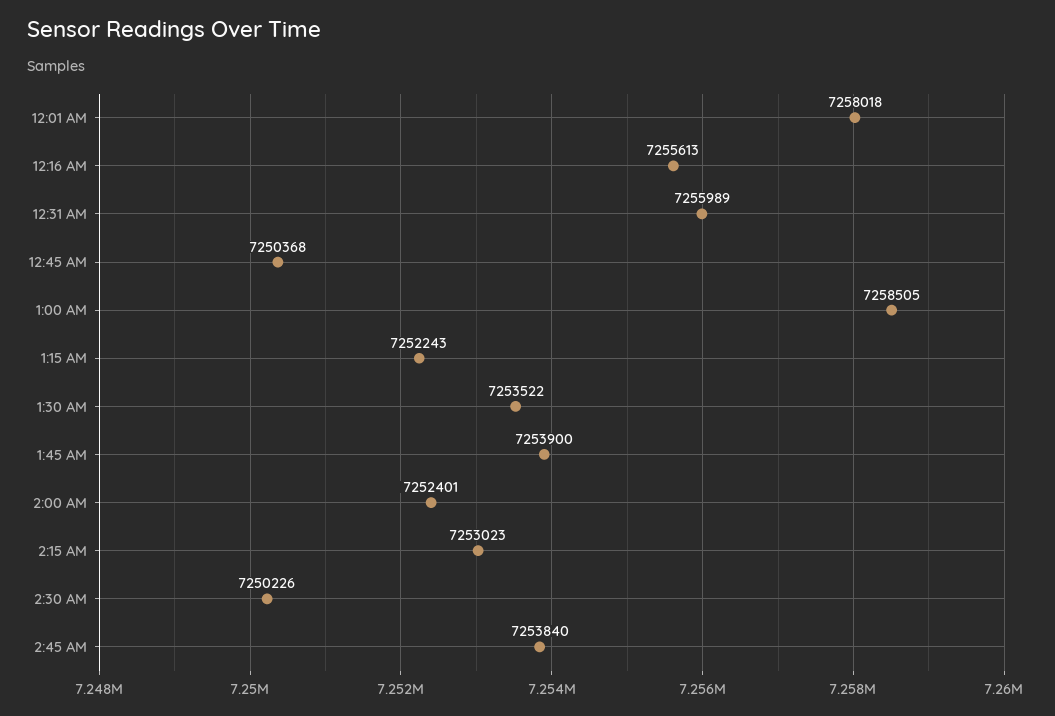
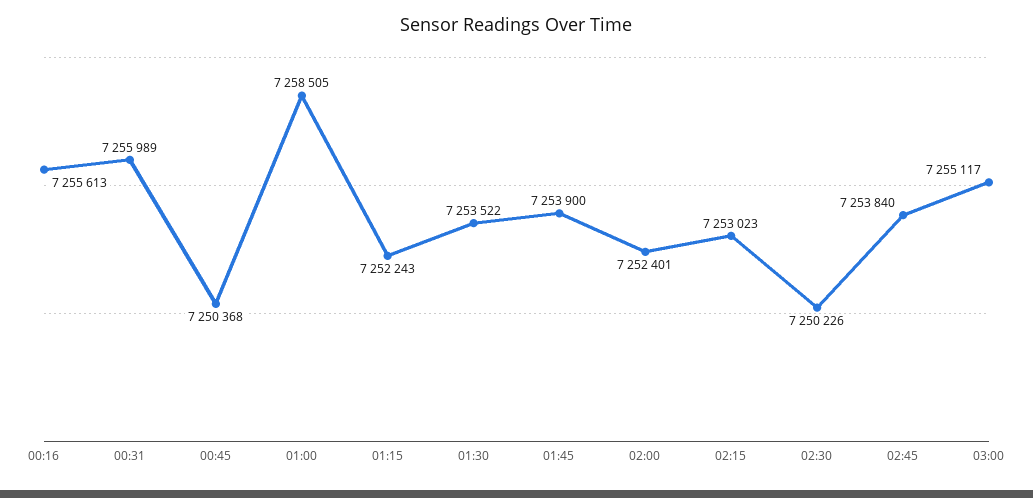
12:01 AM: 7258018 -> none
03:00: none -> 7255117

